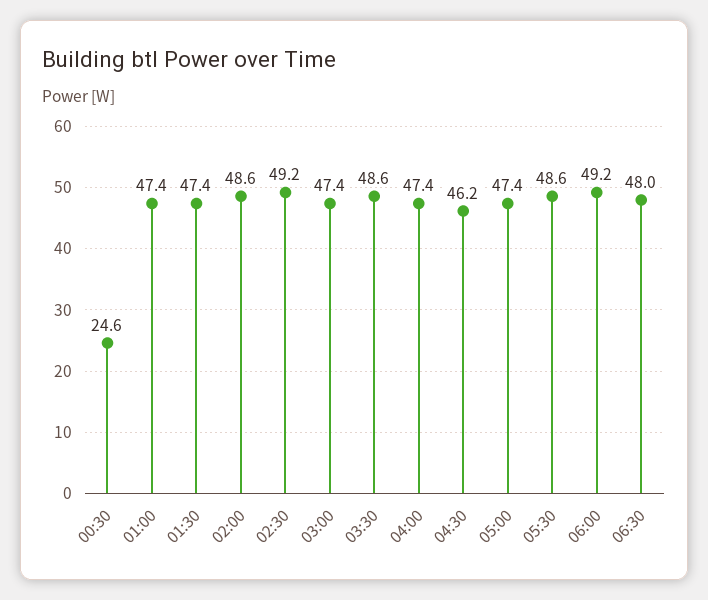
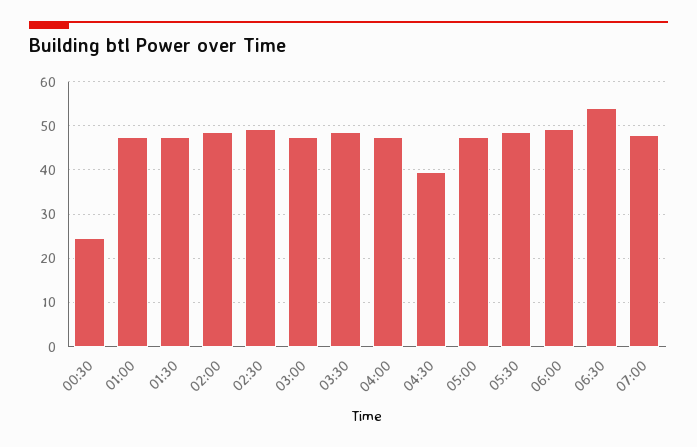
04:30: 46.2 -> 40
06:30: 48 -> 54
07:00: none -> 48

